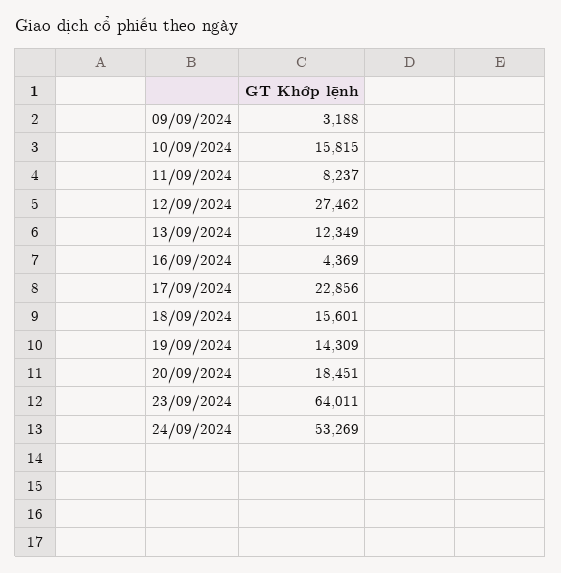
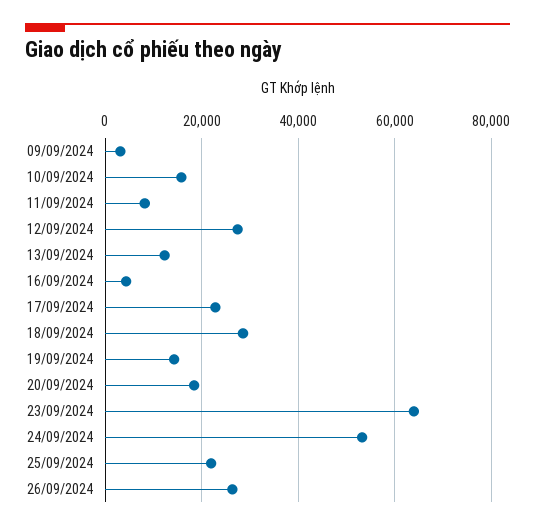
18/09/2024: 15601 -> 28000
25/09/2024: none -> 22000
26/09/2024: none -> 26000

